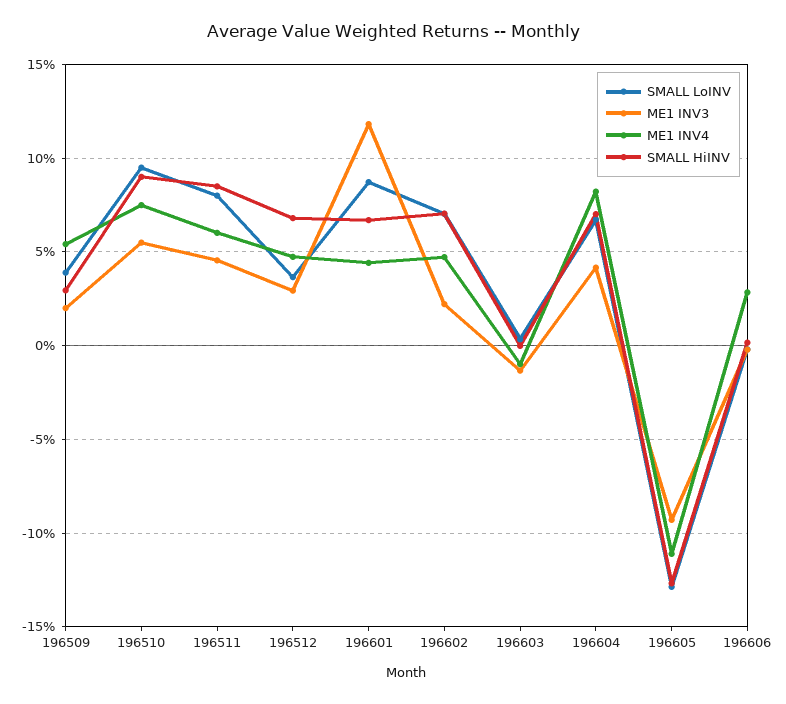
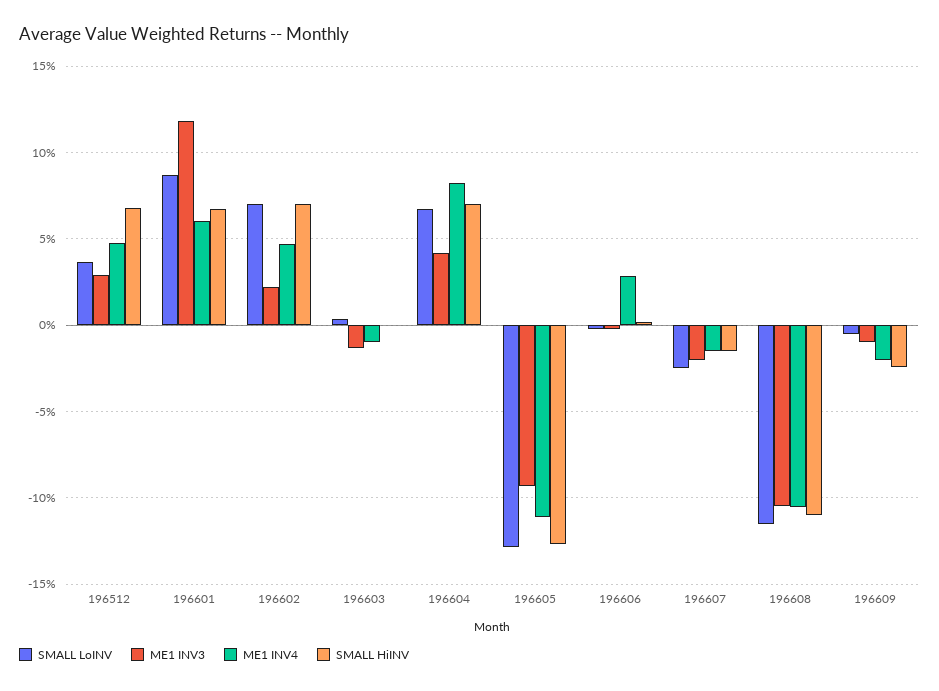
SMALL LoINV, 196509: 4 -> none
ME1 INV3, 196509: 2 -> none
ME1 INV4, 196509: 5.5 -> none
SMALL HiINV, 196509: 3 -> none
SMALL LoINV, 196510: 9.5 -> none
ME1 INV3, 196510: 5.5 -> none
ME1 INV4, 196510: 7.5 -> none
SMALL HiINV, 196510: 9 -> none
SMALL LoINV, 196511: 8 -> none
ME1 INV3, 196511: 4.5 -> none
ME1 INV4, 196511: 6 -> none
SMALL HiINV, 196511: 8.5 -> none
ME1 INV4, 196601: 4.5 -> 6
SMALL LoINV, 196607: none -> -2.5
ME1 INV3, 196607: none -> -2
ME1 INV4, 196607: none -> -1.5
SMALL HiINV, 196607: none -> -1.5
SMALL LoINV, 196608: none -> -11.5
ME1 INV3, 196608: none -> -10.5
ME1 INV4, 196608: none -> -10.5
SMALL HiINV, 196608: none -> -11
SMALL LoINV, 196609: none -> -0.5
ME1 INV3, 196609: none -> -1
ME1 INV4, 196609: none -> -2
SMALL HiINV, 196609: none -> -2.5

